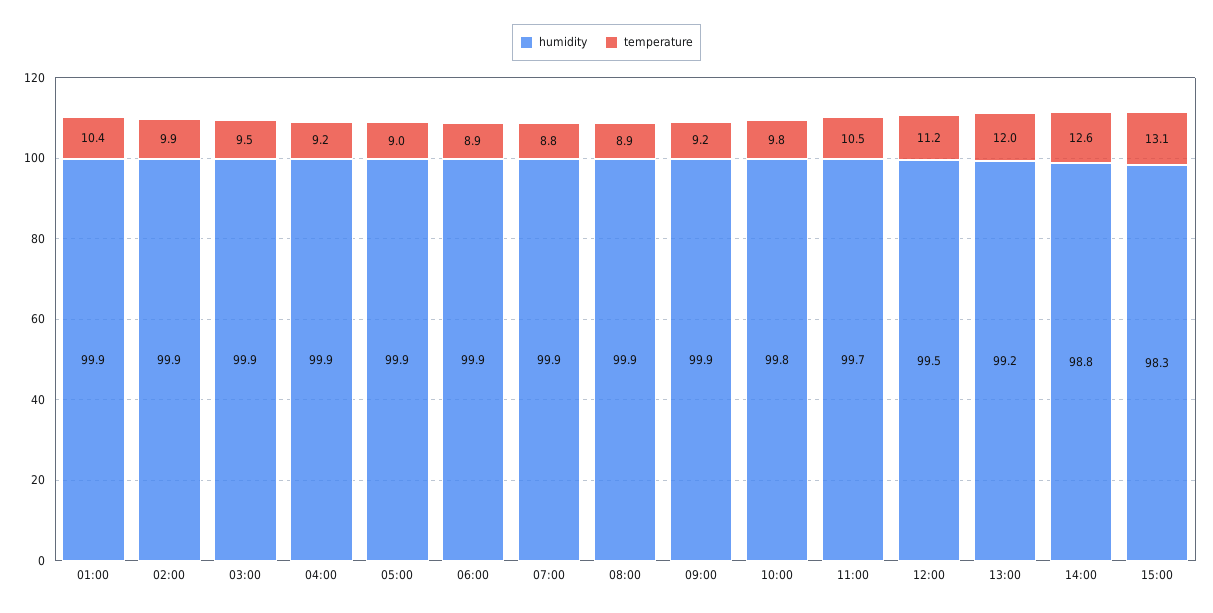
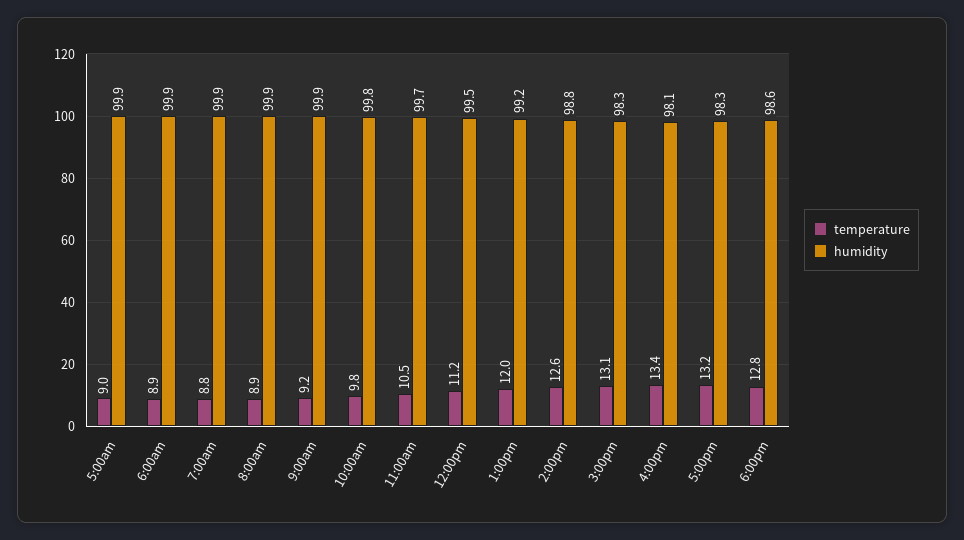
humidity, 01:00: 99.9 -> none
temperature, 01:00: 10.4 -> none
humidity, 02:00: 99.9 -> none
temperature, 02:00: 9.9 -> none
humidity, 03:00: 99.9 -> none
temperature, 03:00: 9.5 -> none
humidity, 04:00: 99.9 -> none
temperature, 04:00: 9.2 -> none
temperature, 4:00pm: none -> 13.4
humidity, 4:00pm: none -> 98.1
temperature, 5:00pm: none -> 13.2
humidity, 5:00pm: none -> 98.3
temperature, 6:00pm: none -> 12.8
humidity, 6:00pm: none -> 98.6

